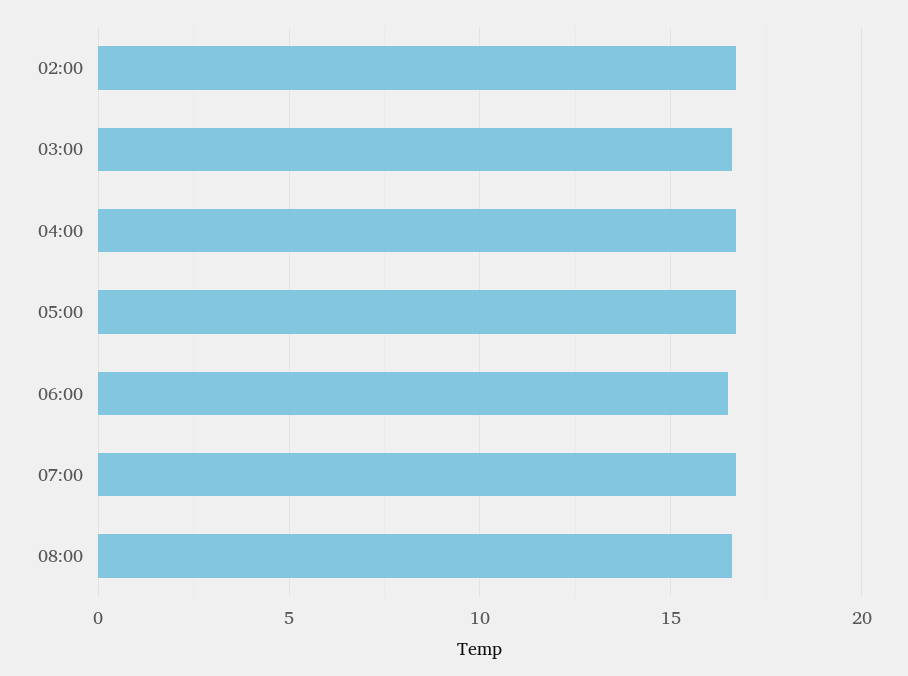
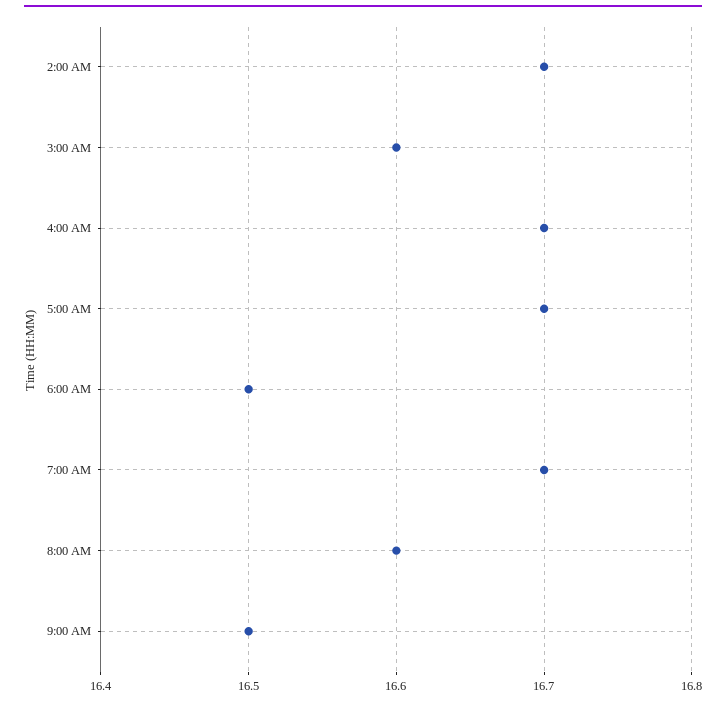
9:00 AM: none -> 16.5

